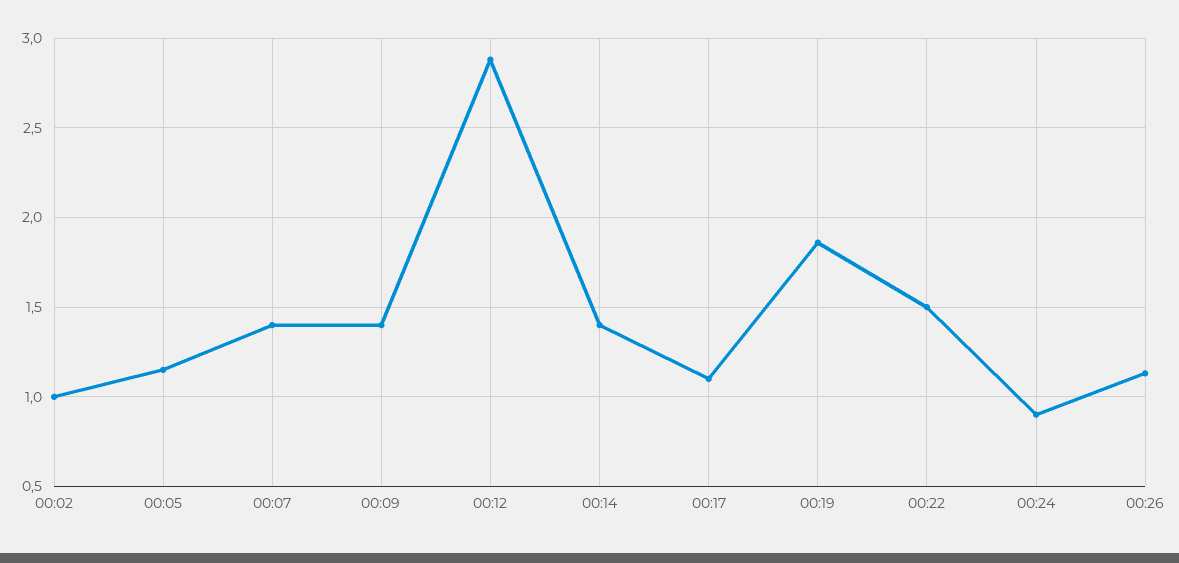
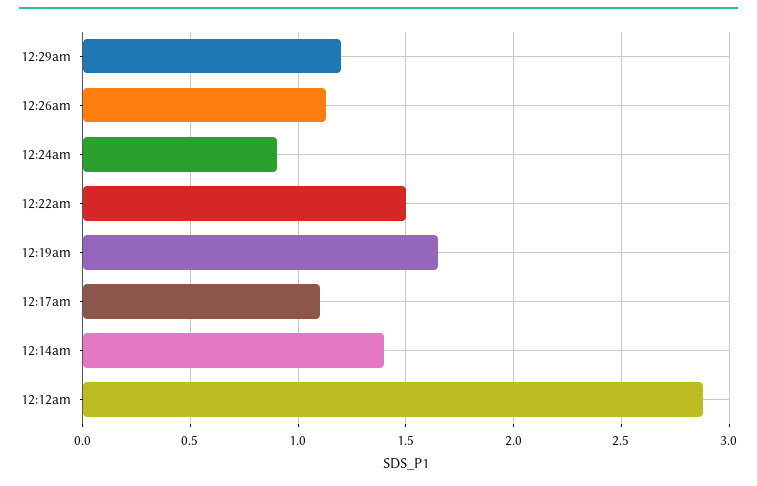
00:02: 1 -> none
00:05: 1.15 -> none
00:07: 1.4 -> none
00:09: 1.4 -> none
00:19: 1.85 -> 1.65
12:29am: none -> 1.2

